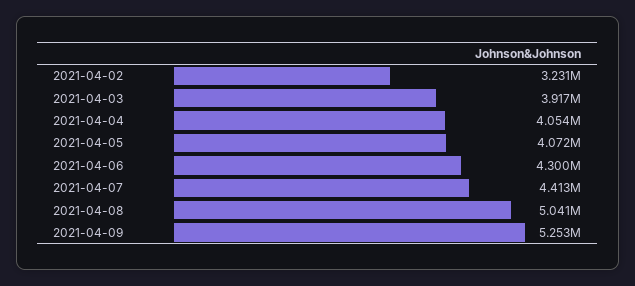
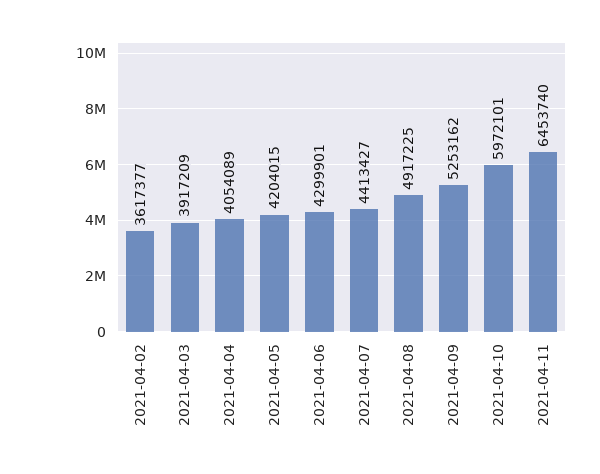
2021-04-02: 3231000 -> 3617377
2021-04-05: 4072000 -> 4204015
2021-04-08: 5041000 -> 4917225
2021-04-10: none -> 5972101
2021-04-11: none -> 6453740

